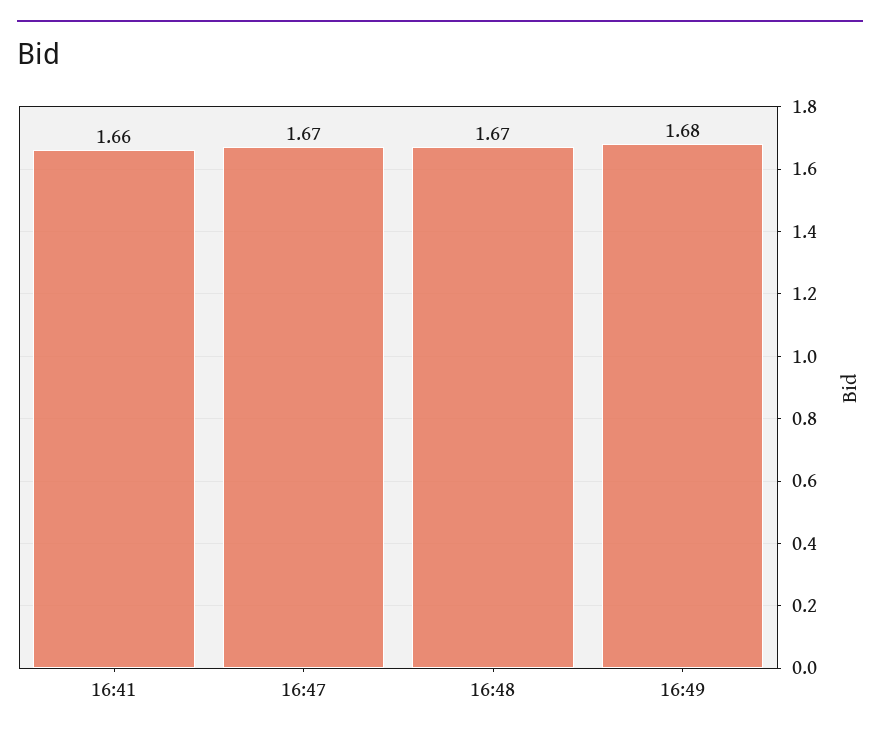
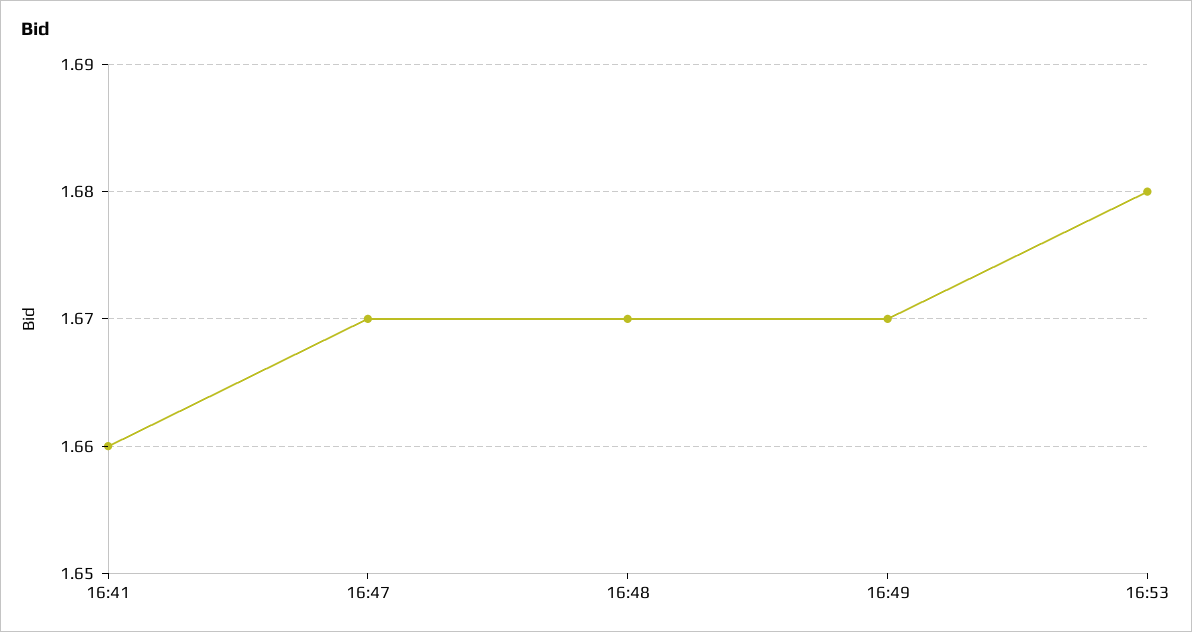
16:49: 1.68 -> 1.67
16:53: none -> 1.68

